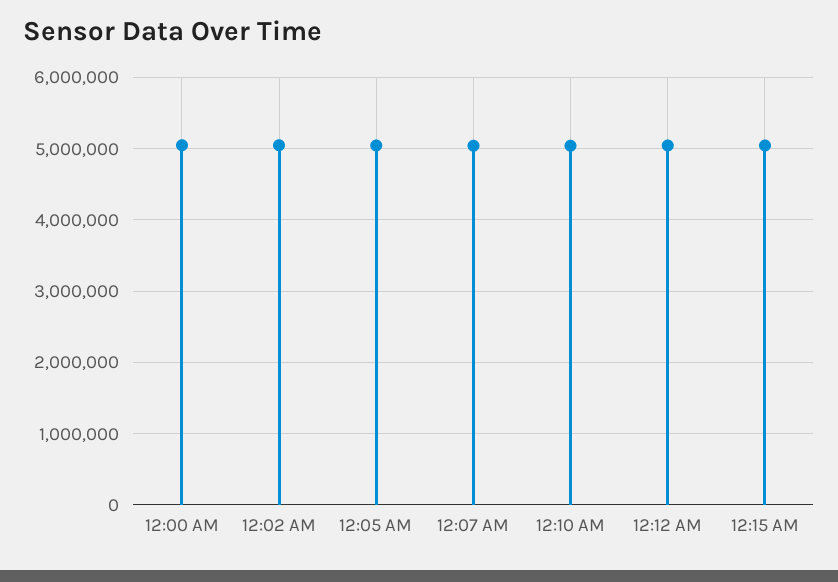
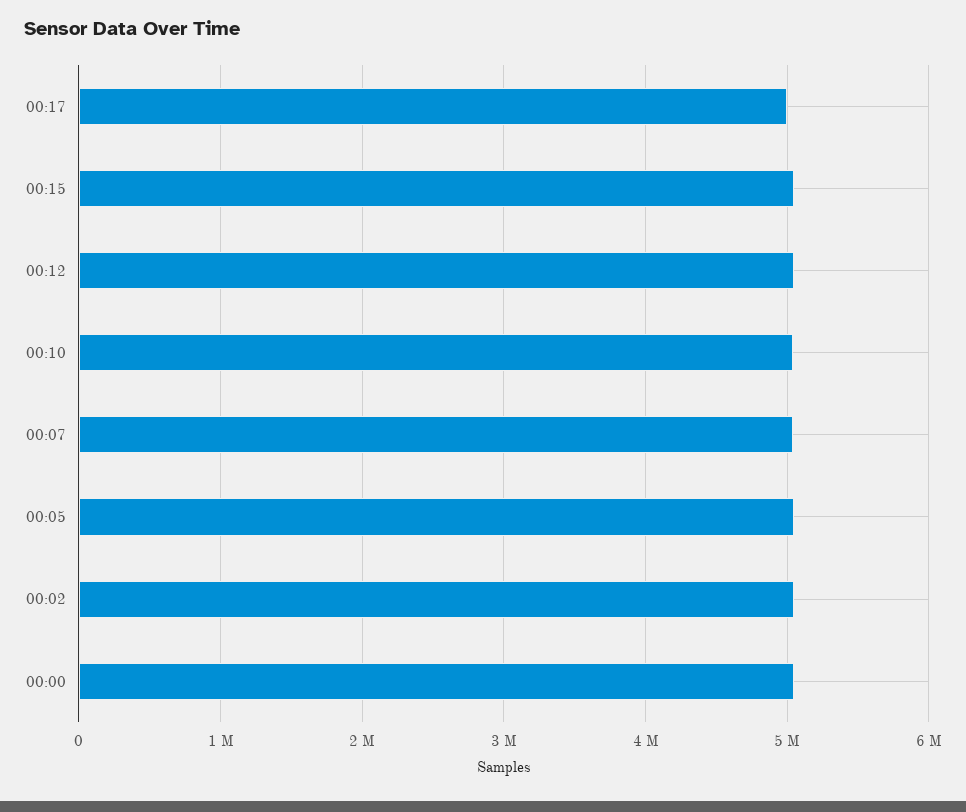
00:17: none -> 5000000

